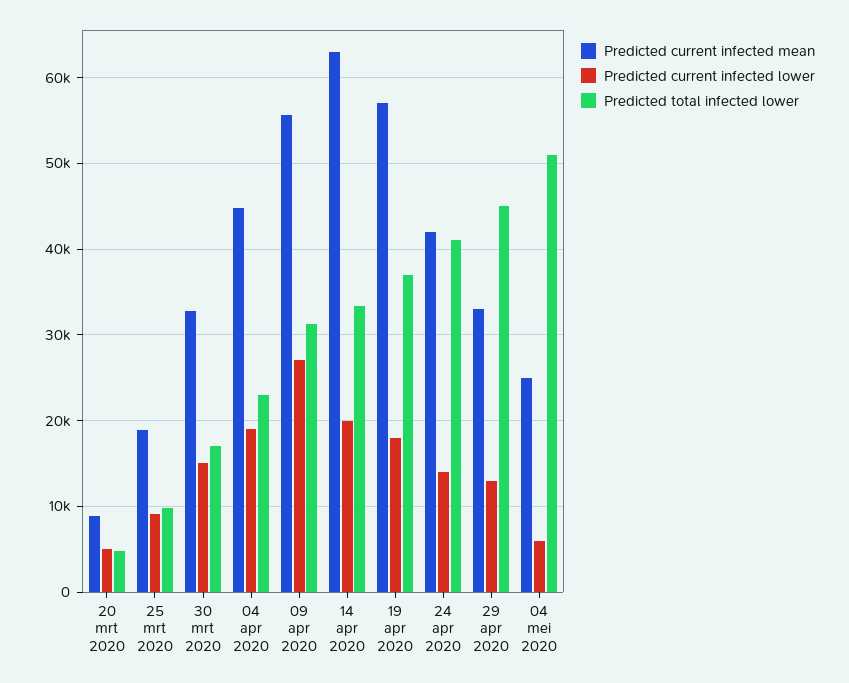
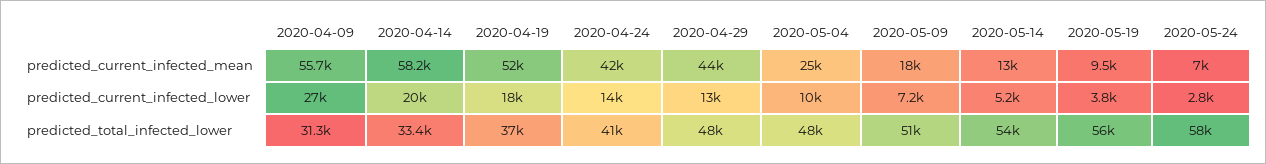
Predicted current infected mean, 20 mrt 2020: 9000 -> none
Predicted current infected lower, 20 mrt 2020: 5000 -> none
Predicted total infected lower, 20 mrt 2020: 5000 -> none
Predicted current infected mean, 25 mrt 2020: 19000 -> none
Predicted current infected lower, 25 mrt 2020: 9000 -> none
Predicted total infected lower, 25 mrt 2020: 10000 -> none
Predicted current infected mean, 30 mrt 2020: 33000 -> none
Predicted current infected lower, 30 mrt 2020: 15000 -> none
Predicted total infected lower, 30 mrt 2020: 17000 -> none
Predicted current infected mean, 04 apr 2020: 45000 -> none
Predicted current infected lower, 04 apr 2020: 19000 -> none
Predicted total infected lower, 04 apr 2020: 23000 -> none
Predicted current infected mean, 14 apr 2020: 63000 -> 58200
Predicted current infected mean, 19 apr 2020: 57000 -> 52000
Predicted current infected mean, 29 apr 2020: 33000 -> 44000
Predicted total infected lower, 29 apr 2020: 45000 -> 48000
Predicted current infected lower, 04 mei 2020: 6000 -> 10000
Predicted total infected lower, 04 mei 2020: 51000 -> 48000
Predicted current infected mean, 2020-05-09: none -> 18000
Predicted current infected mean, 2020-05-14: none -> 13000
Predicted current infected mean, 2020-05-19: none -> 9500
Predicted current infected mean, 2020-05-24: none -> 7000
Predicted current infected lower, 2020-05-09: none -> 7200
Predicted current infected lower, 2020-05-14: none -> 5200
Predicted current infected lower, 2020-05-19: none -> 3800
Predicted current infected lower, 2020-05-24: none -> 2800
Predicted total infected lower, 2020-05-09: none -> 51000
Predicted total infected lower, 2020-05-14: none -> 54000
Predicted total infected lower, 2020-05-19: none -> 56000
Predicted total infected lower, 2020-05-24: none -> 58000

